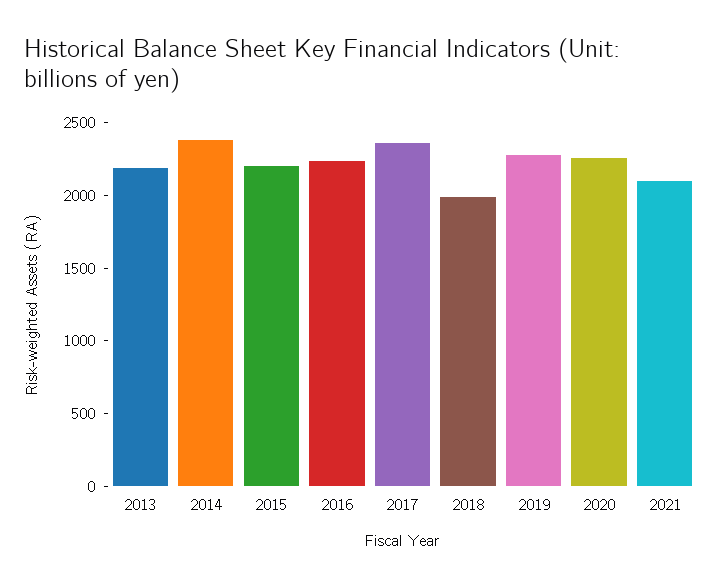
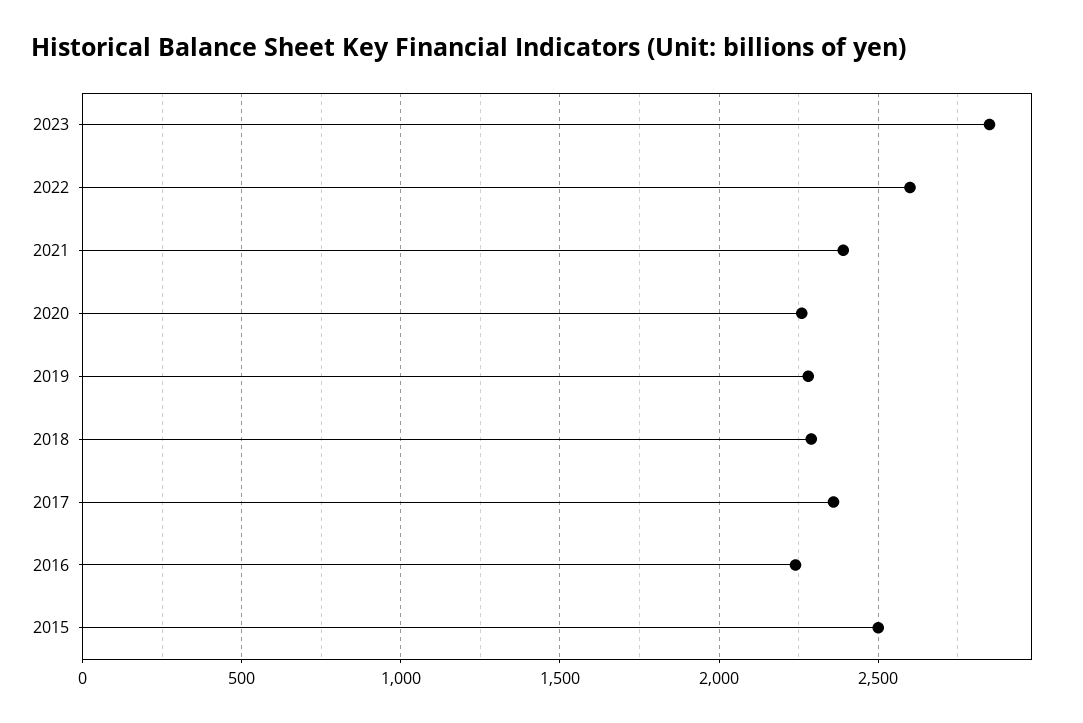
2013: 2200 -> none
2014: 2400 -> none
2015: 2200 -> 2500
2018: 2000 -> 2300
2021: 2100 -> 2400
2023: none -> 2850
2022: none -> 2600

